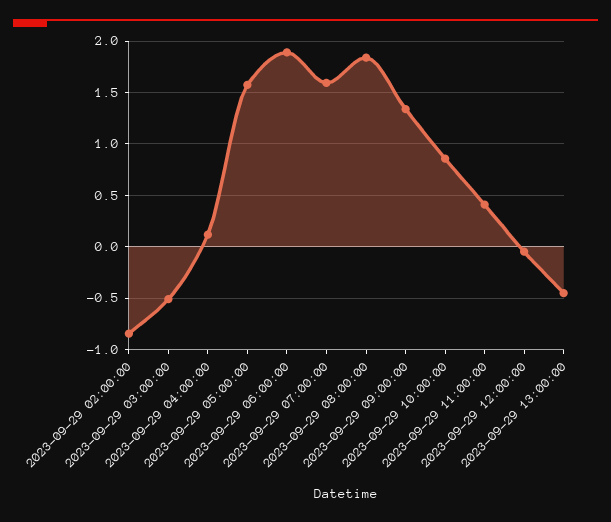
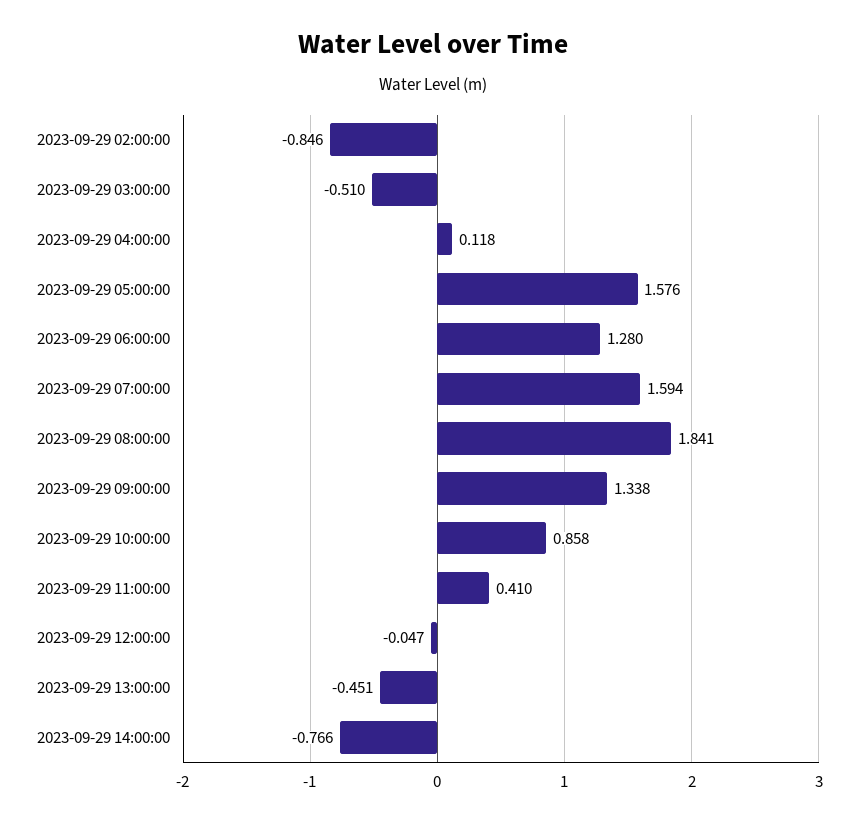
2023-09-29 06:00:00: 1.9 -> 1.28
2023-09-29 14:00:00: none -> -0.766

